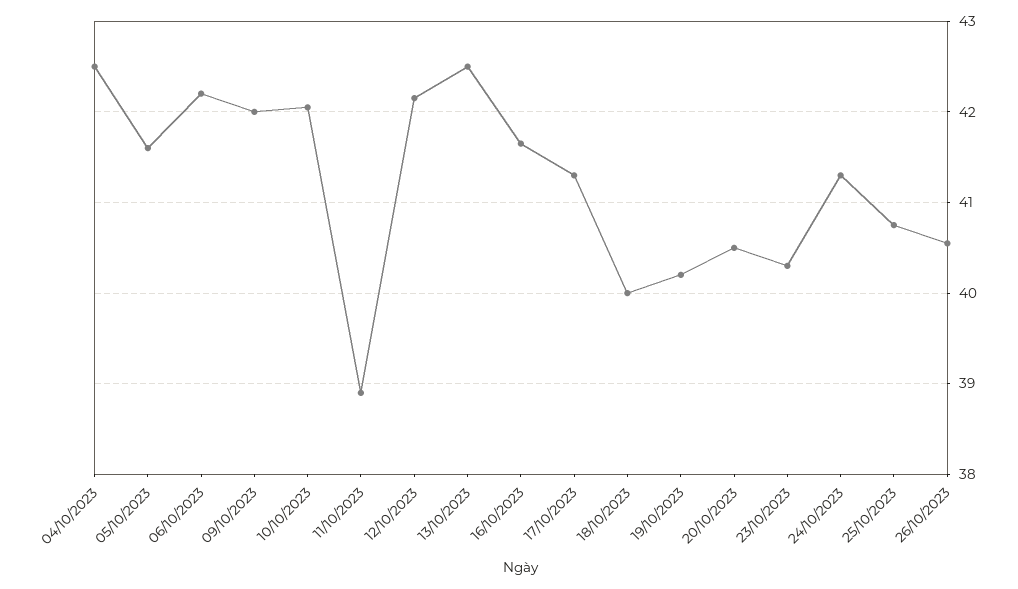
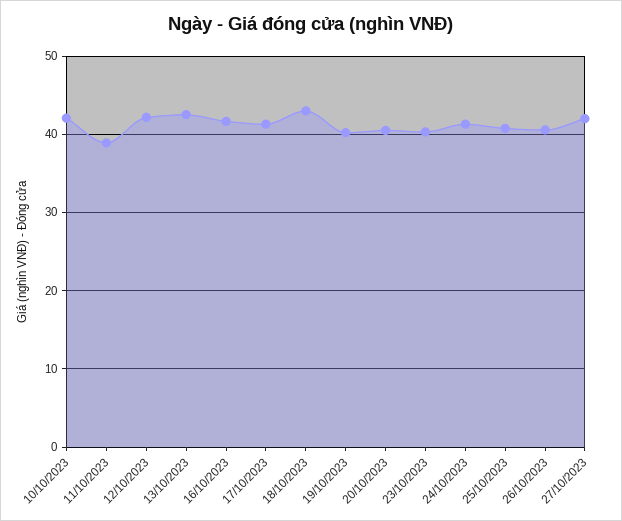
04/10/2023: 42.5 -> none
05/10/2023: 41.6 -> none
06/10/2023: 42.2 -> none
09/10/2023: 42 -> none
18/10/2023: 40 -> 43
27/10/2023: none -> 42

